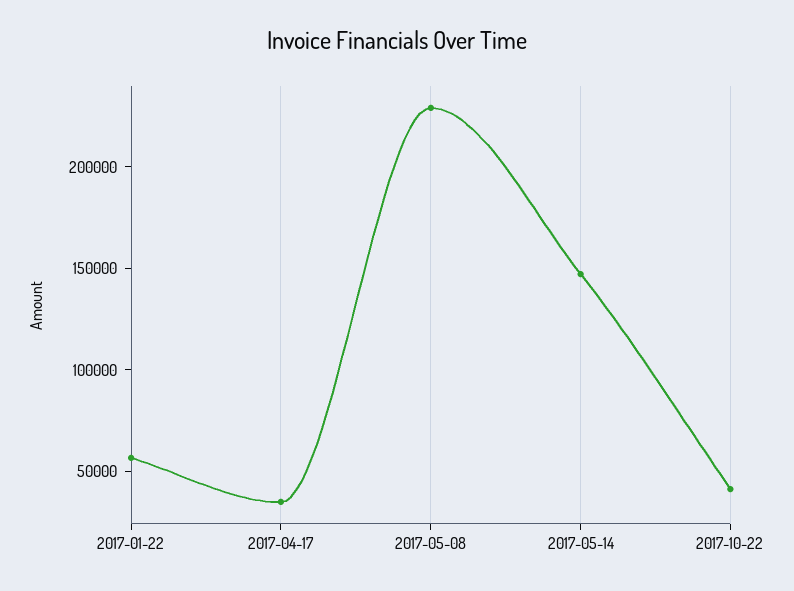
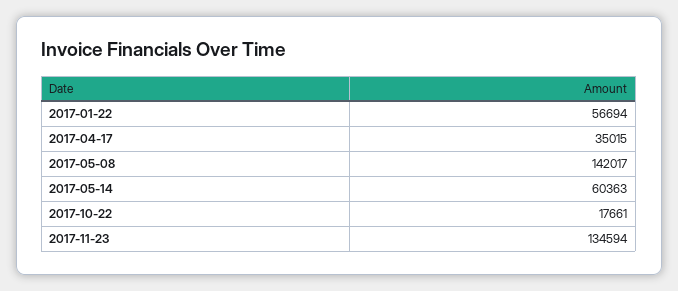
2017-05-08: 230000 -> 142017
2017-05-14: 150000 -> 60363
2017-10-22: 40000 -> 17661
2017-11-23: none -> 134594

